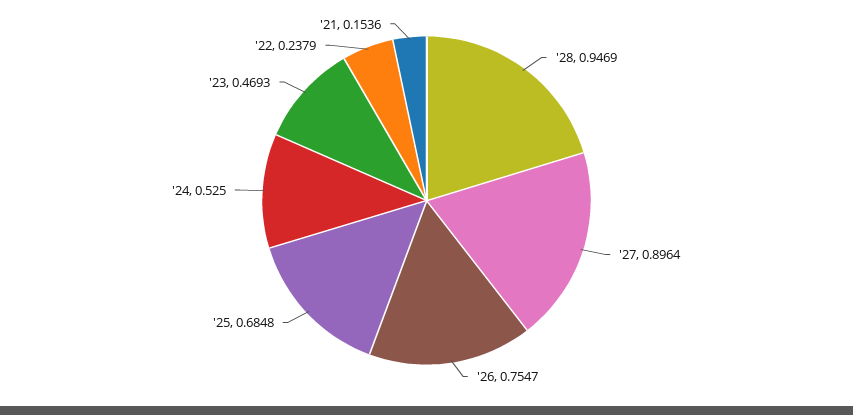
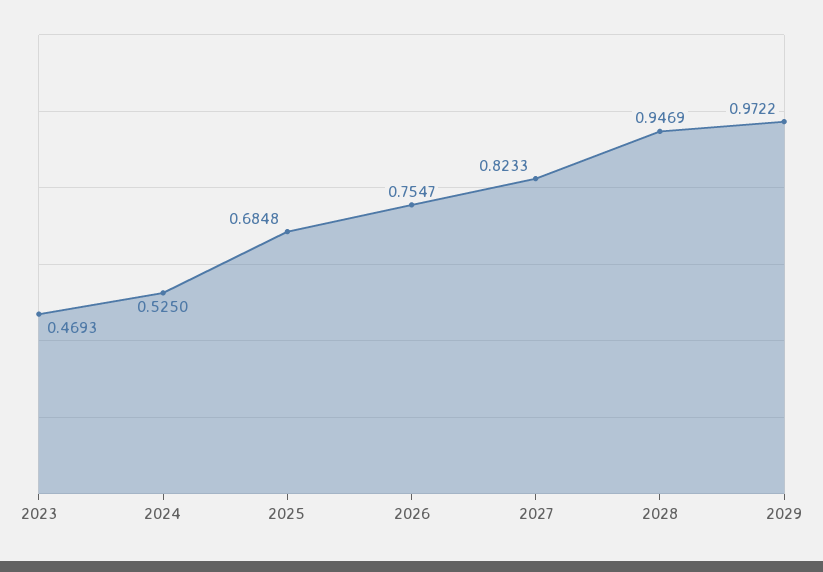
'27: 0.8964 -> 0.8233
'22: 0.2379 -> none
'21: 0.1536 -> none
2029: none -> 0.9722

